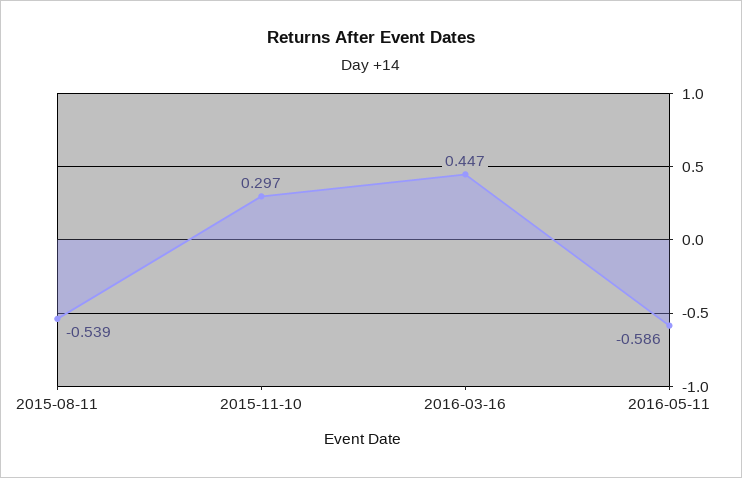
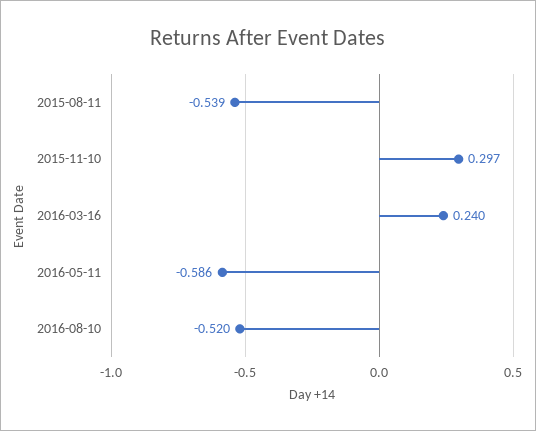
2016-03-16: 0.447 -> 0.24
2016-08-10: none -> -0.52

